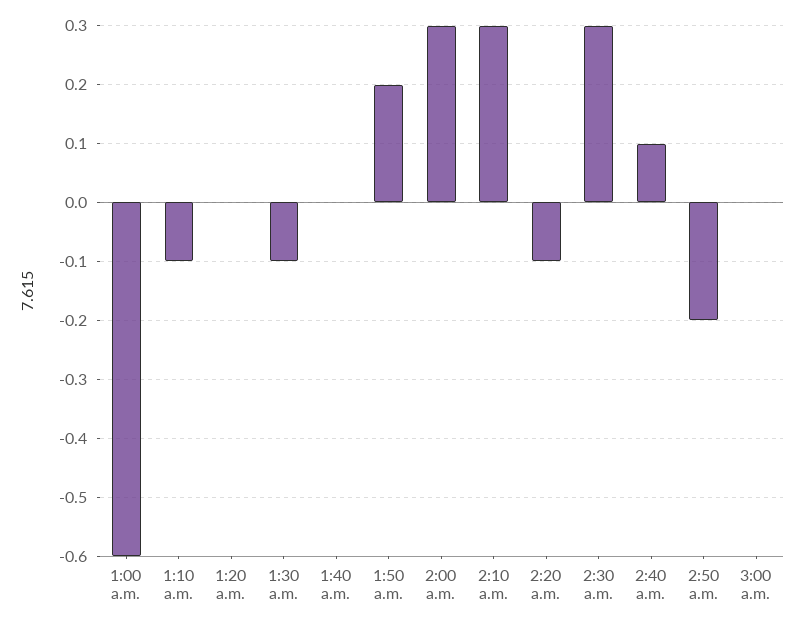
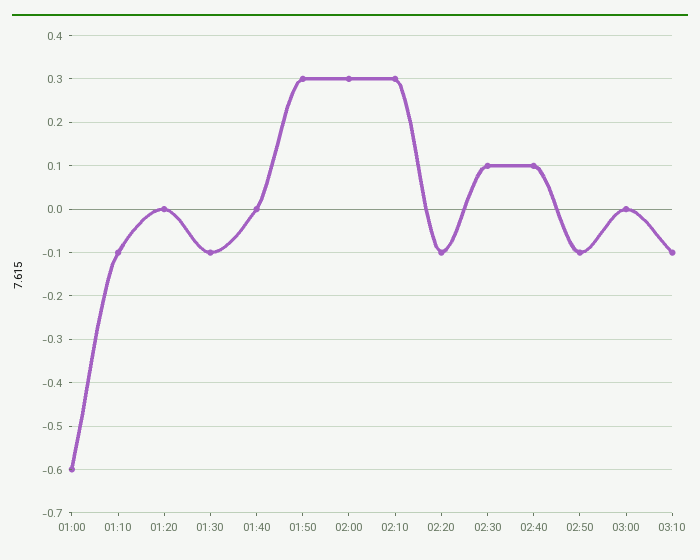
1:50 a.m.: 0.2 -> 0.3
2:30 a.m.: 0.3 -> 0.1
2:50 a.m.: -0.2 -> -0.1
03:10: none -> -0.1

